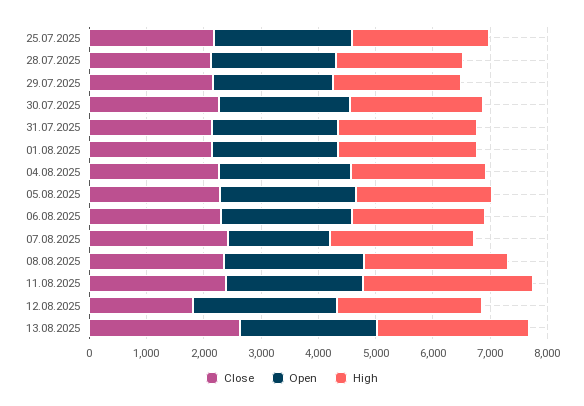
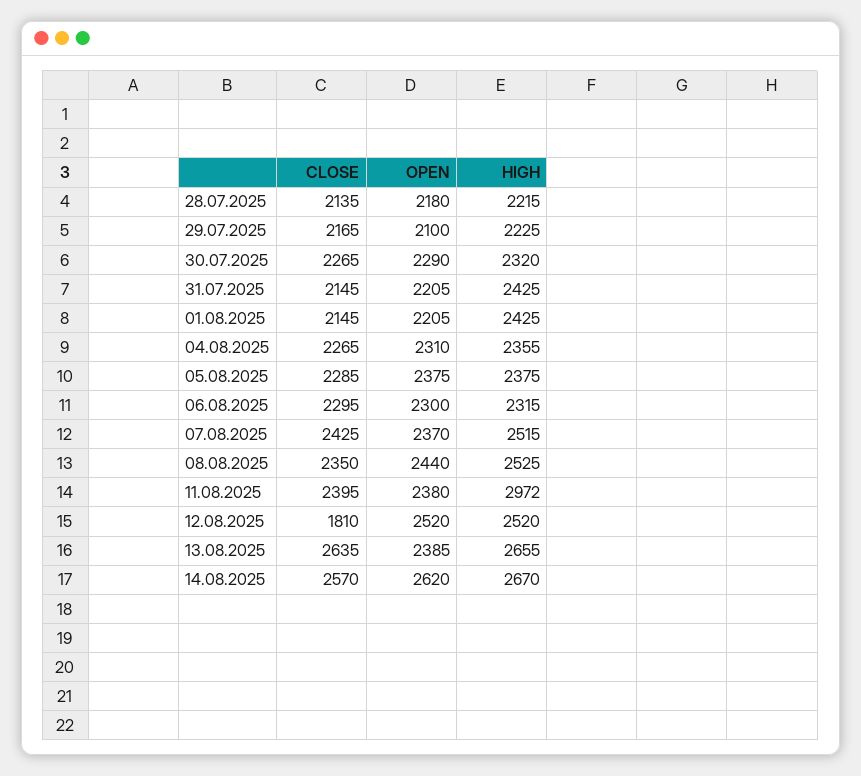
Close, 25.07.2025: 2200 -> none
Open, 25.07.2025: 2400 -> none
High, 25.07.2025: 2400 -> none
Open, 07.08.2025: 1800 -> 2370
Close, 14.08.2025: none -> 2570
Open, 14.08.2025: none -> 2620
High, 14.08.2025: none -> 2670

